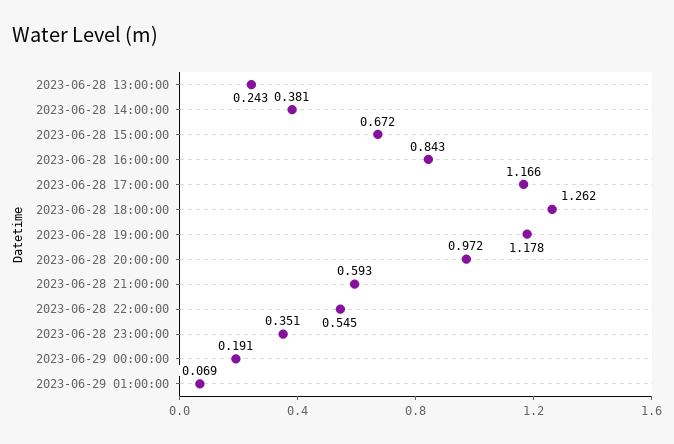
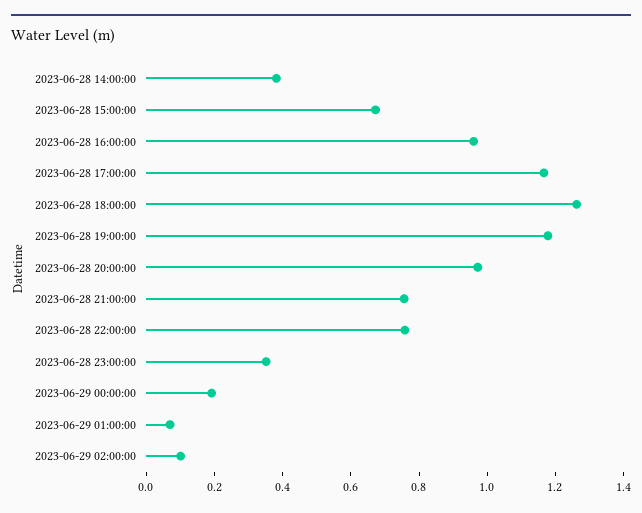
2023-06-28 13:00:00: 0.243 -> none
2023-06-28 16:00:00: 0.843 -> 0.95
2023-06-28 21:00:00: 0.593 -> 0.75
2023-06-28 22:00:00: 0.545 -> 0.75
2023-06-29 02:00:00: none -> 0.1

